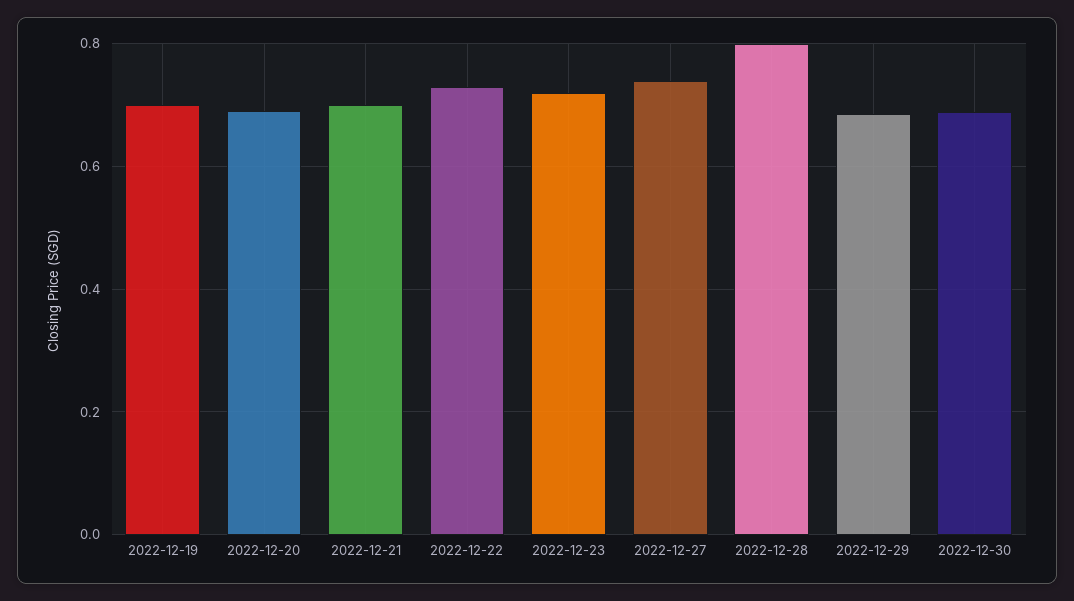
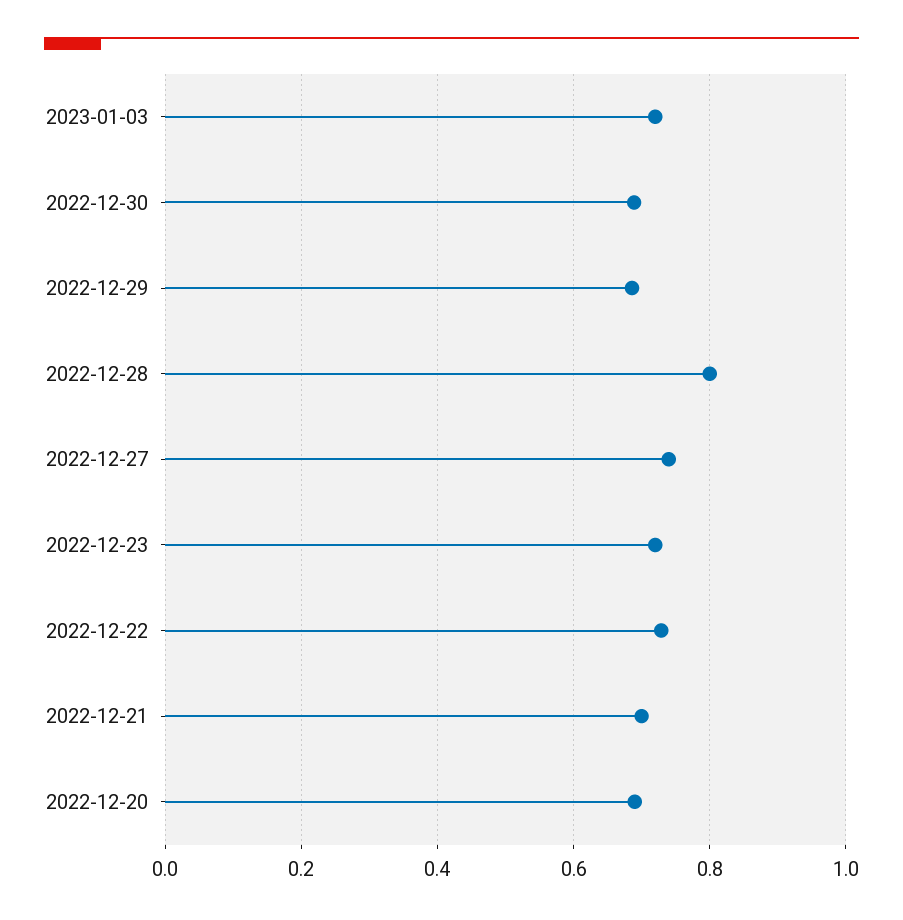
2022-12-19: 0.7 -> none
2023-01-03: none -> 0.72

